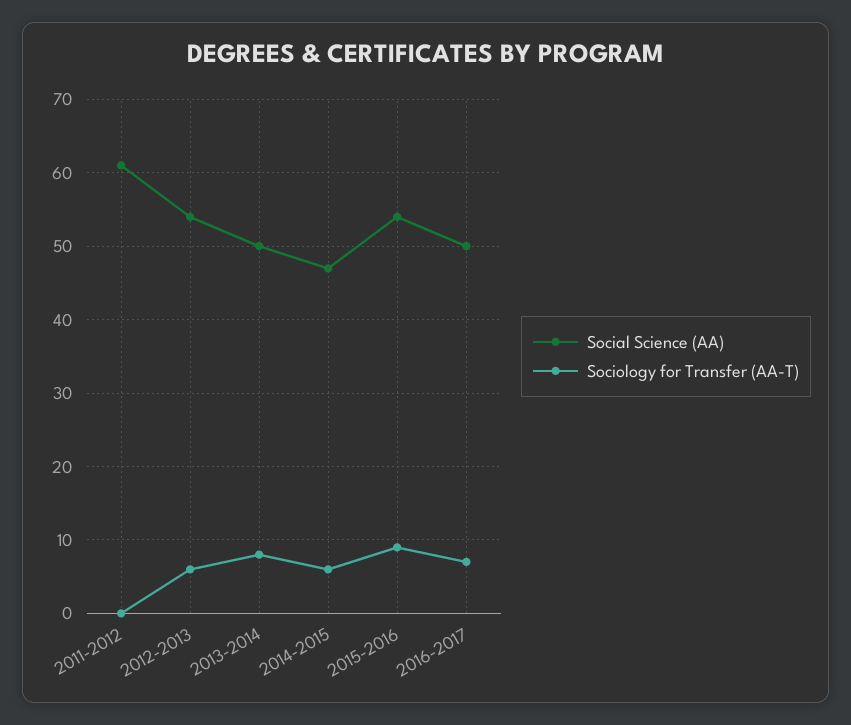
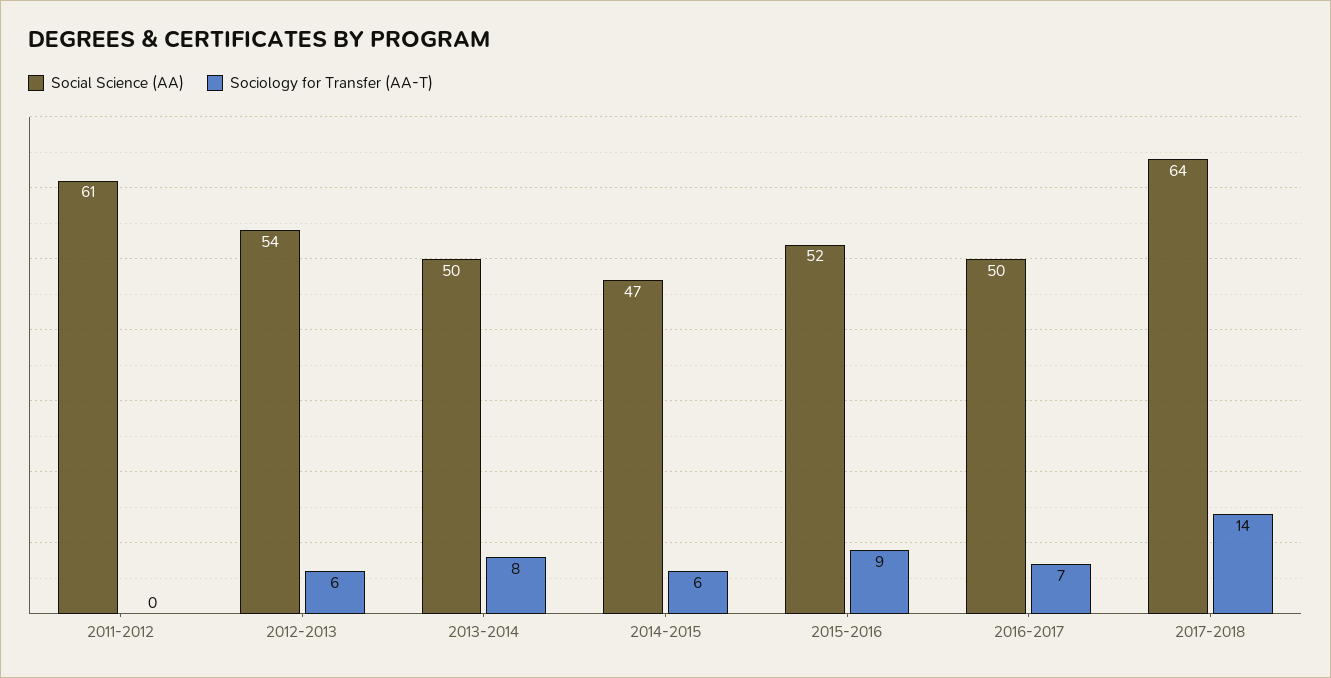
Social Science (AA), 2015-2016: 54 -> 52
Social Science (AA), 2017-2018: none -> 64
Sociology for Transfer (AA-T), 2017-2018: none -> 14

